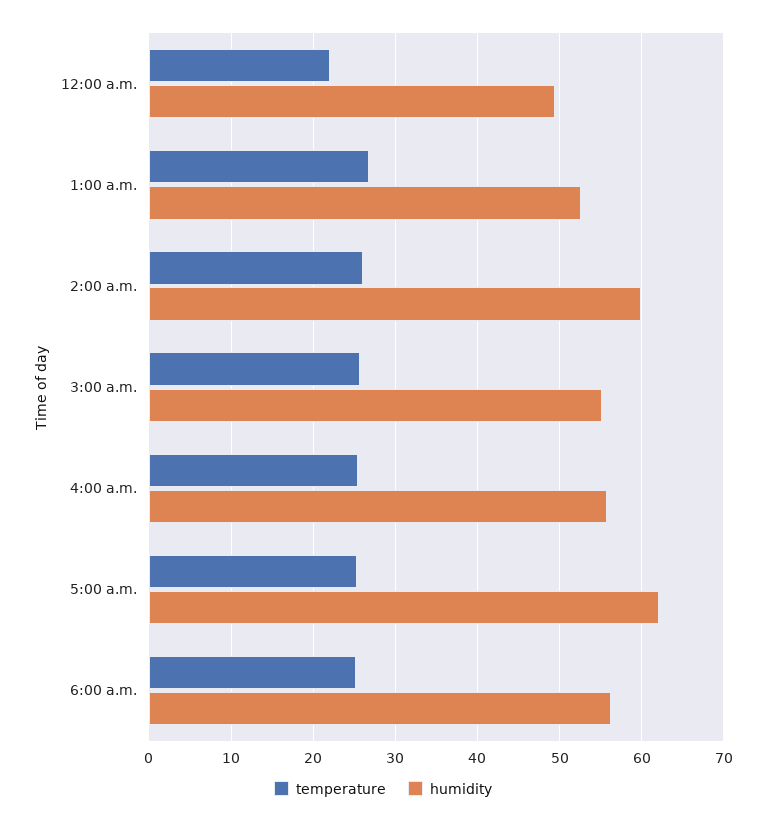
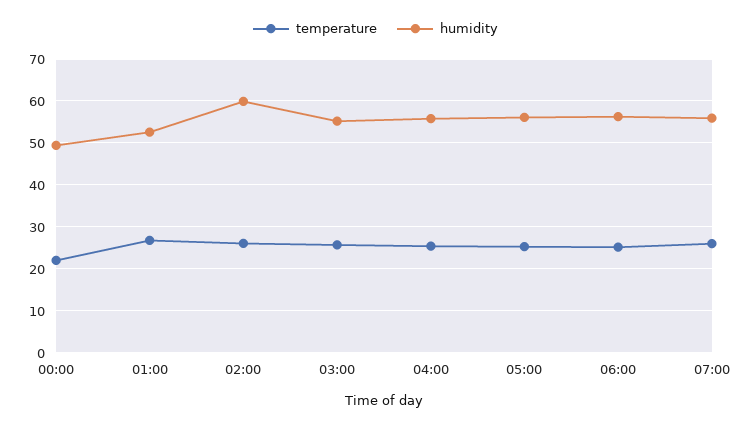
humidity, 5:00 a.m.: 62 -> 56
temperature, 07:00: none -> 26
humidity, 07:00: none -> 56

